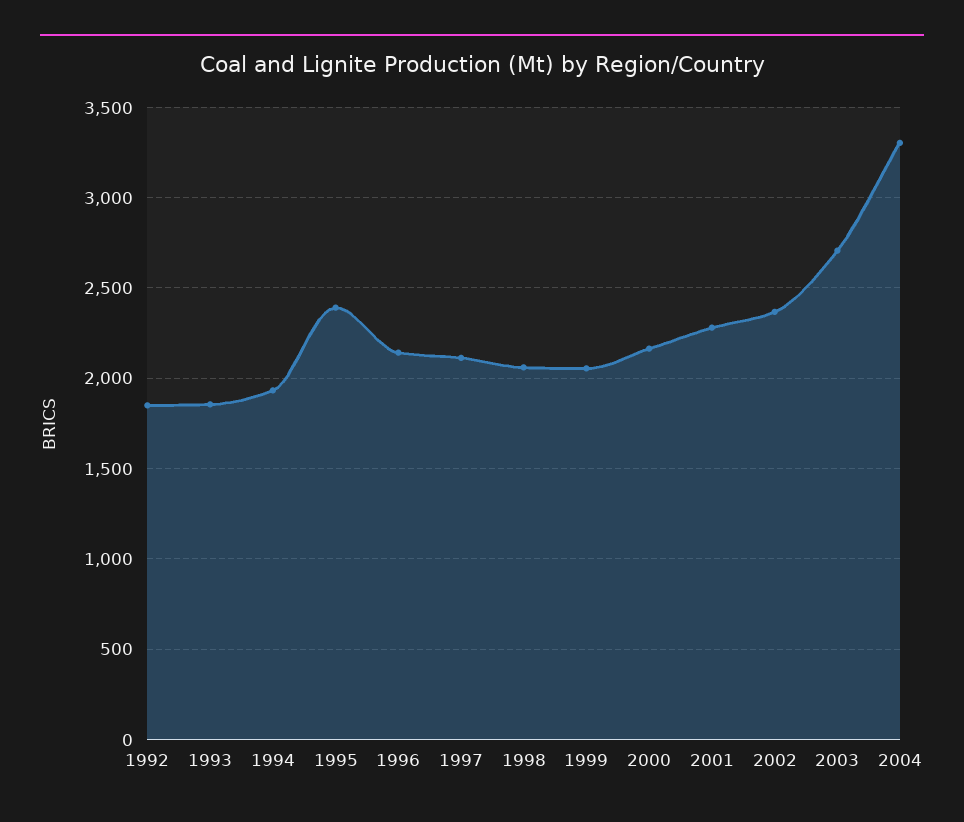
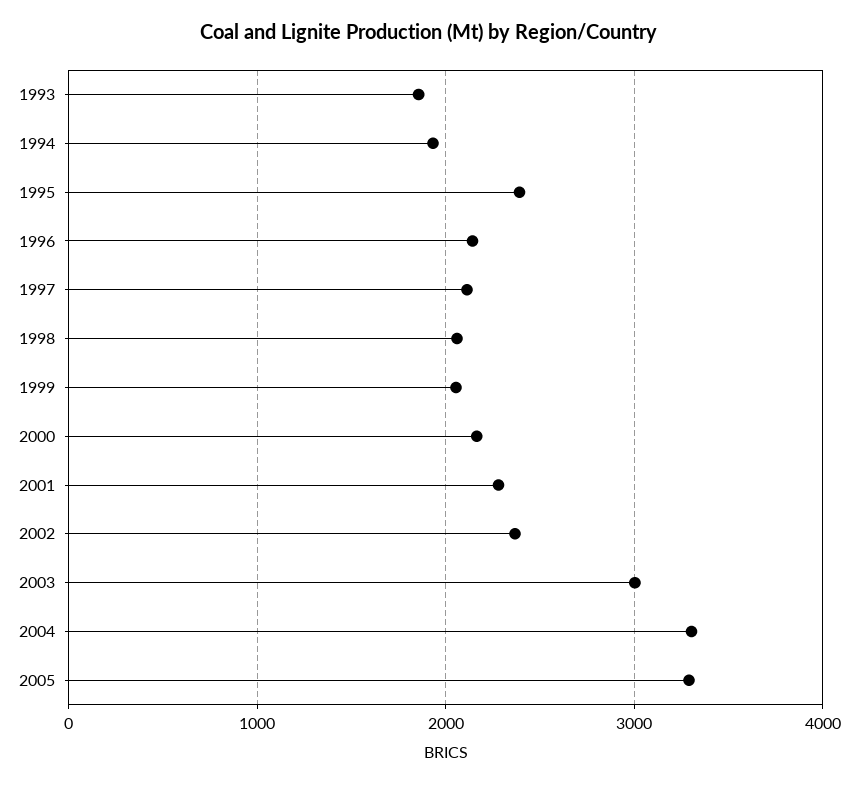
1992: 1850 -> none
2003: 2700 -> 3000
2005: none -> 3300

